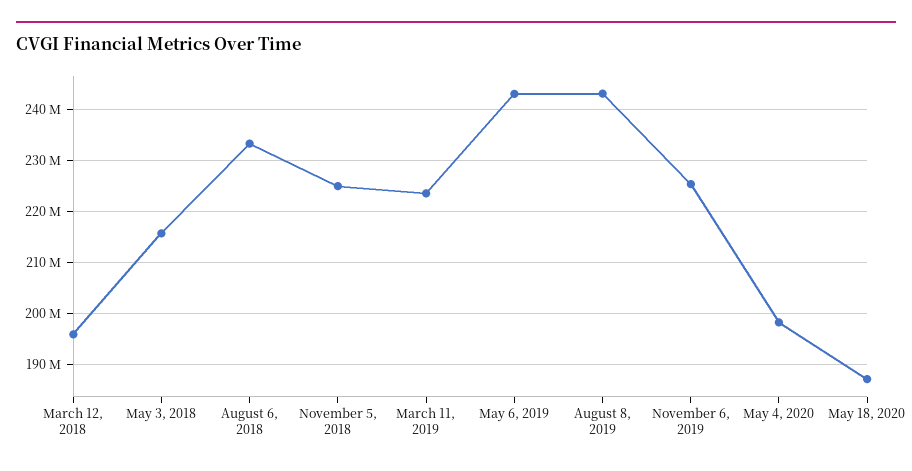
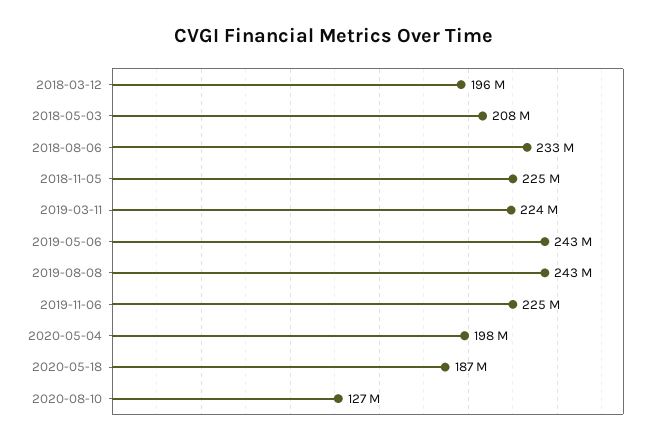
May 3, 2018: 216000000 -> 208000000
2020-08-10: none -> 127000000

